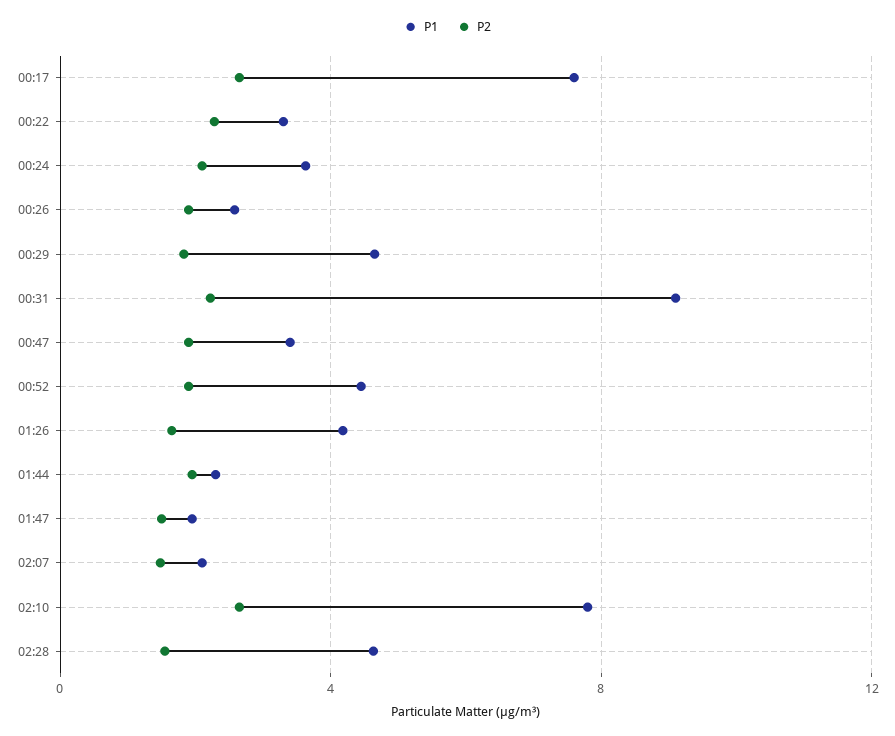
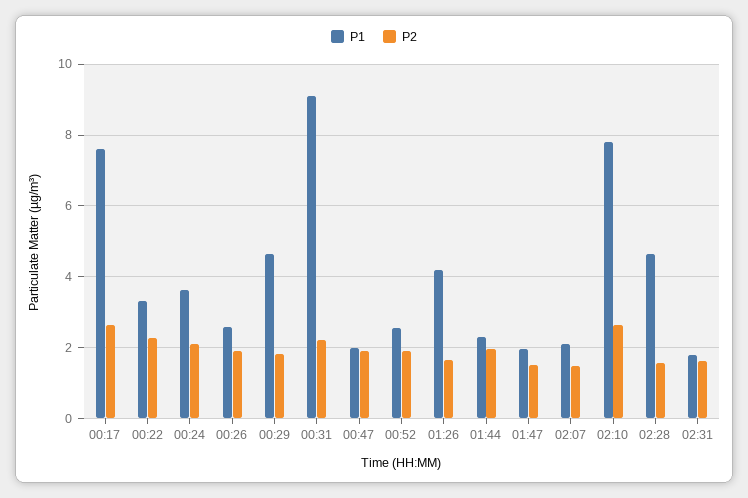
P1, 00:47: 3.5 -> 2
P1, 00:52: 4.5 -> 2.6
P1, 02:31: none -> 1.8
P2, 02:31: none -> 1.6

